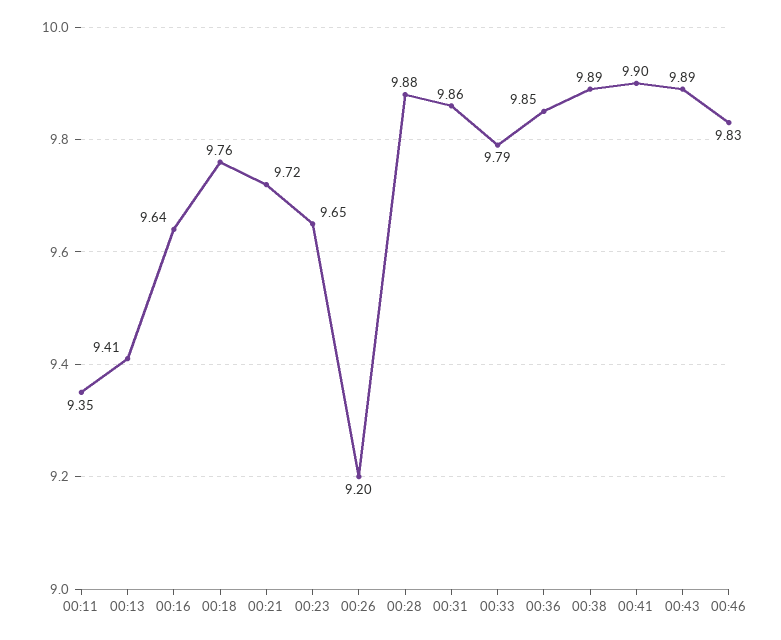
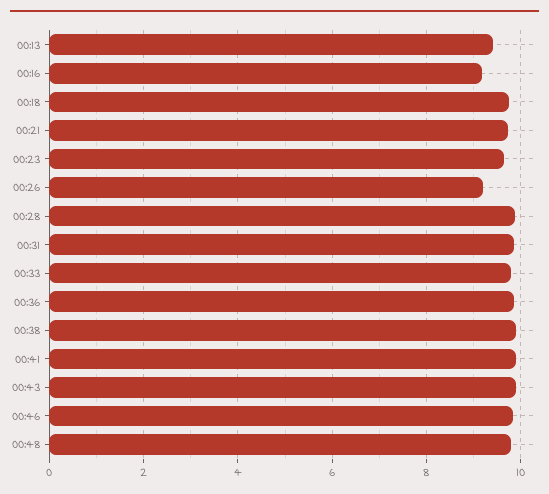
00:11: 9.35 -> none
00:16: 9.64 -> 9.2
00:48: none -> 9.8

